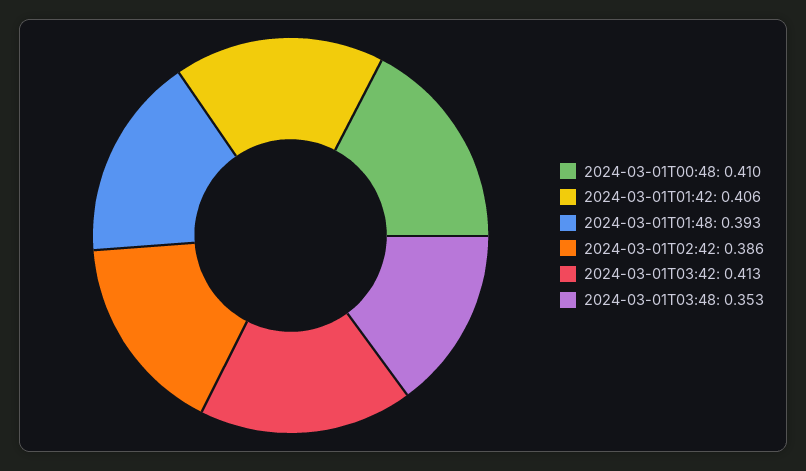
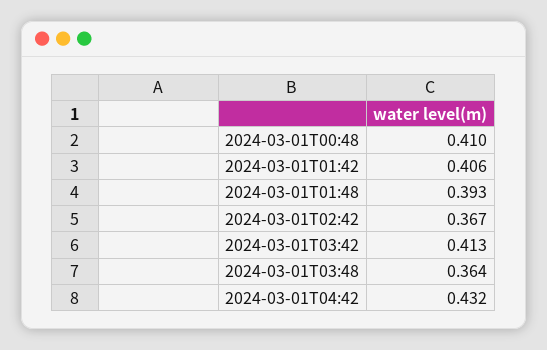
2024-03-01T02:42: 0.386 -> 0.367
2024-03-01T03:48: 0.353 -> 0.364
2024-03-01T04:42: none -> 0.432

